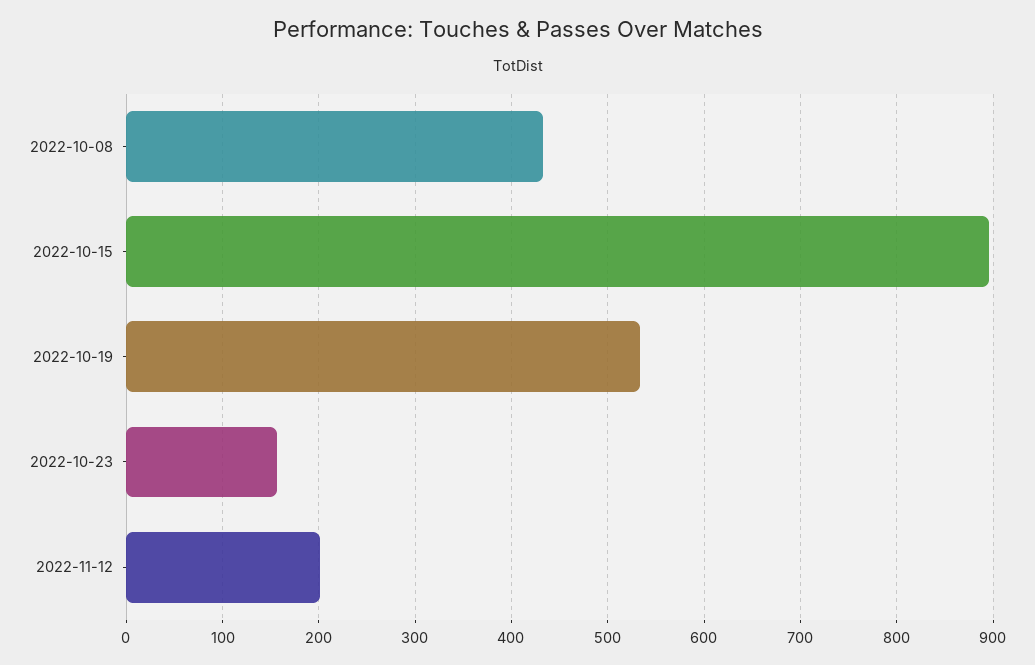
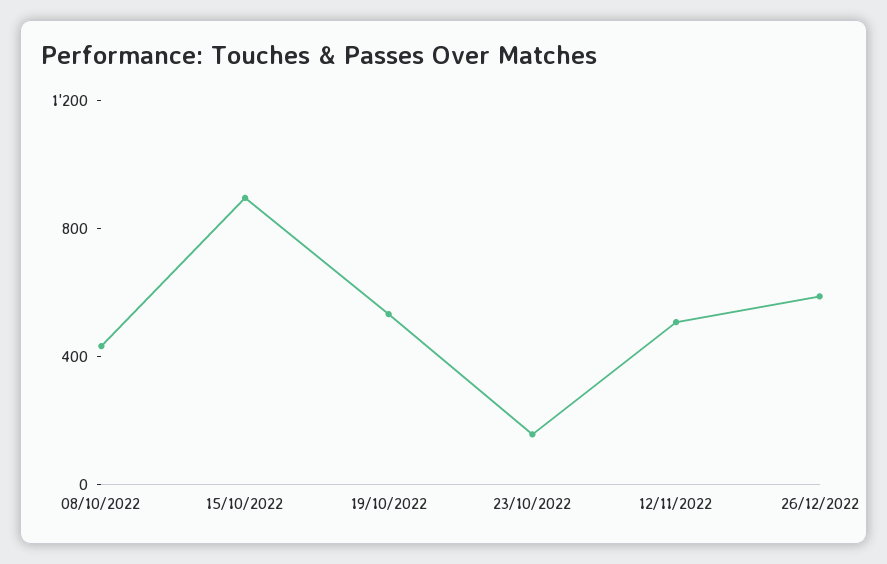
2022-11-12: 200 -> 500
26/12/2022: none -> 600

